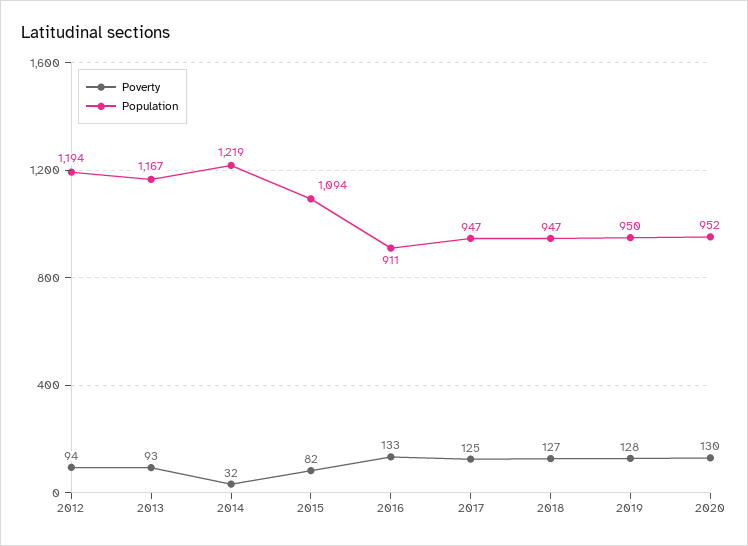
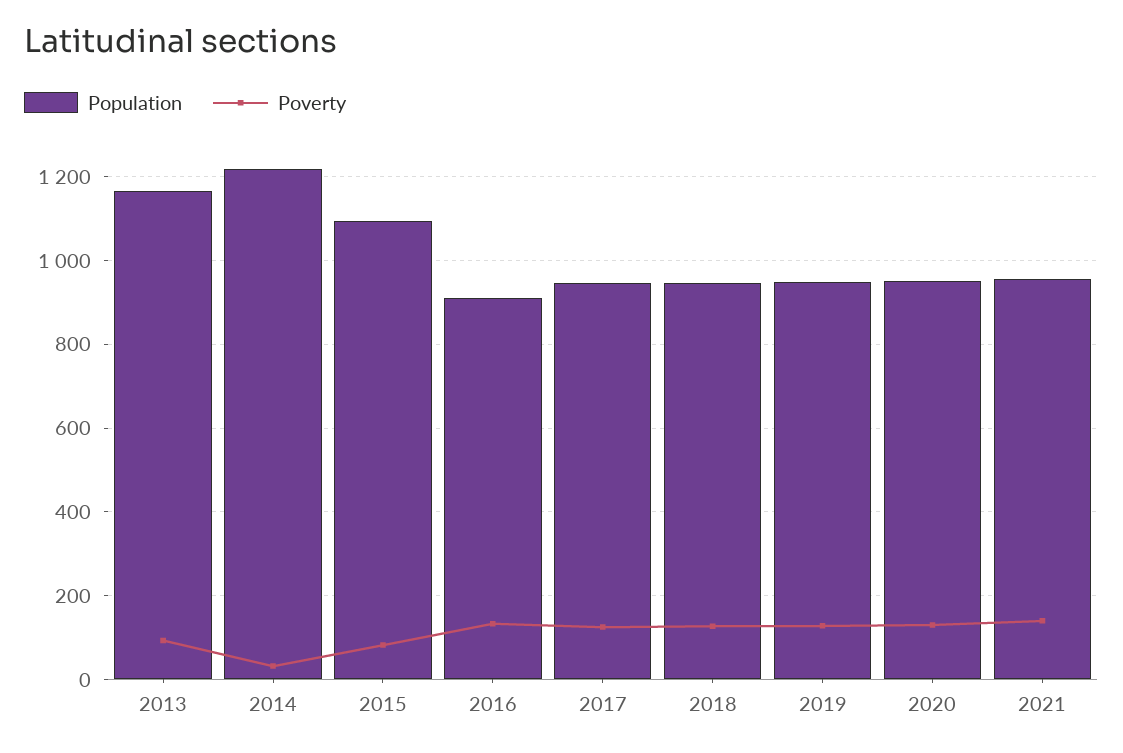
Poverty, 2012: 94 -> none
Population, 2012: 1194 -> none
Population, 2021: none -> 960
Poverty, 2021: none -> 140

